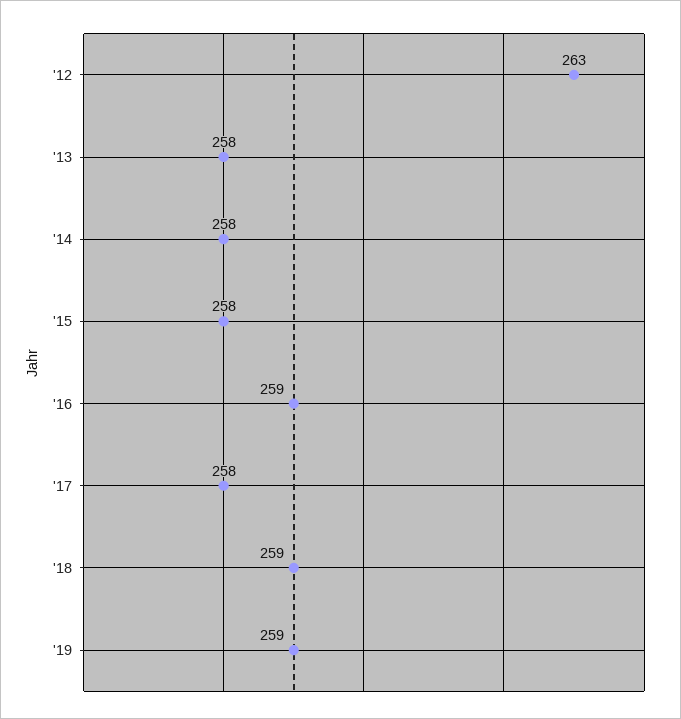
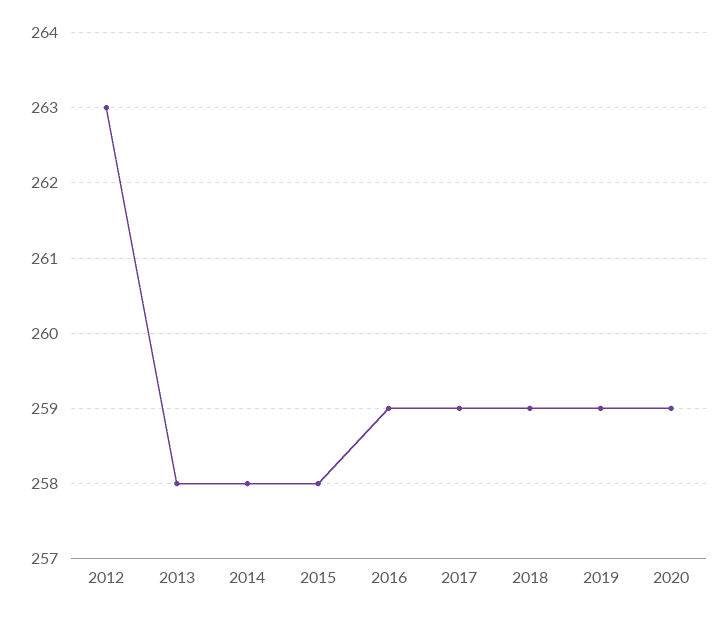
'17: 258 -> 259
2020: none -> 259

